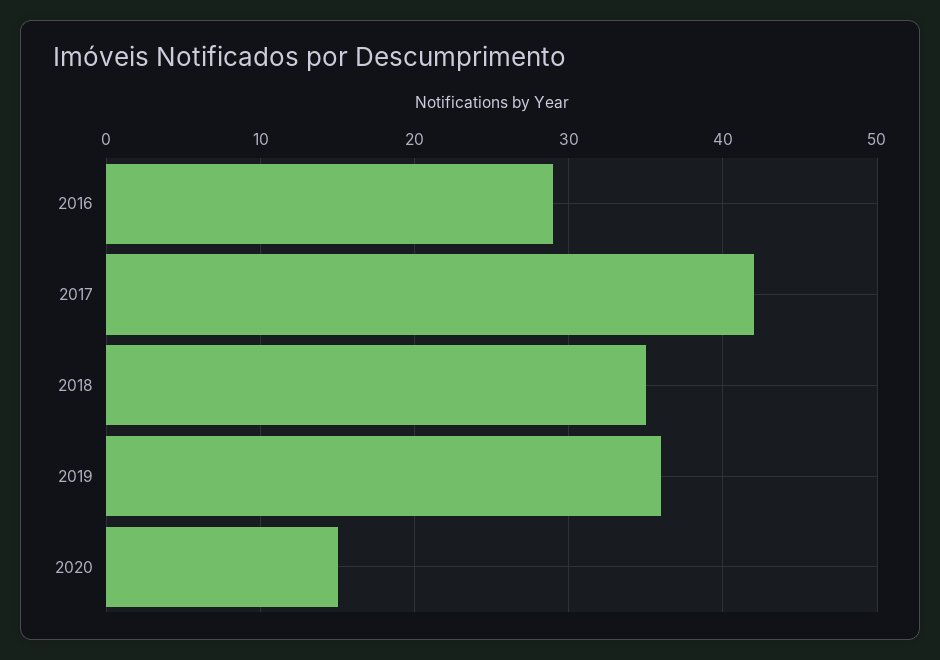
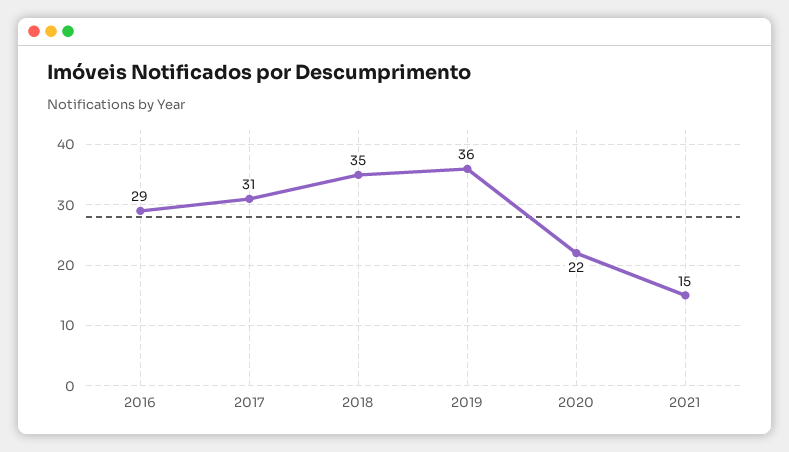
2017: 42 -> 31
2020: 15 -> 22
2021: none -> 15

